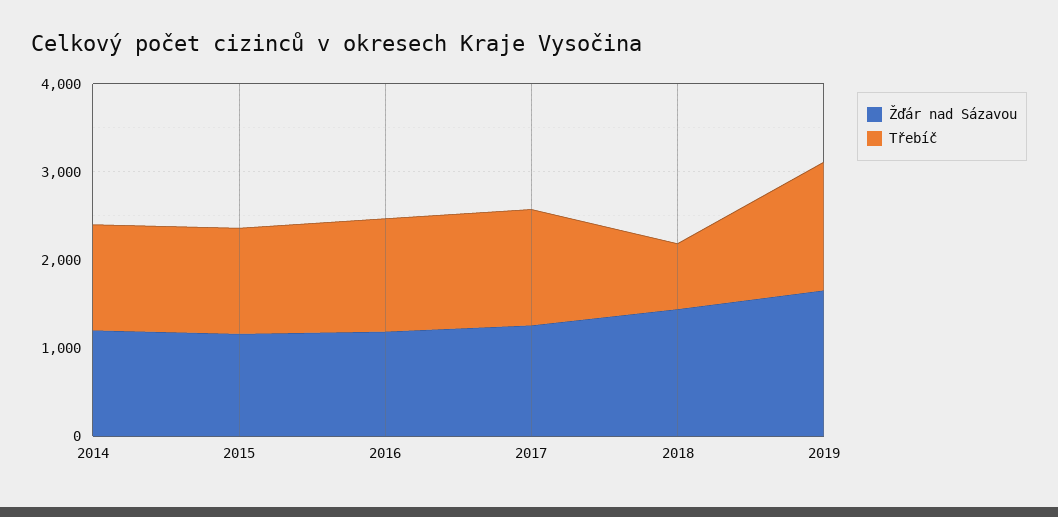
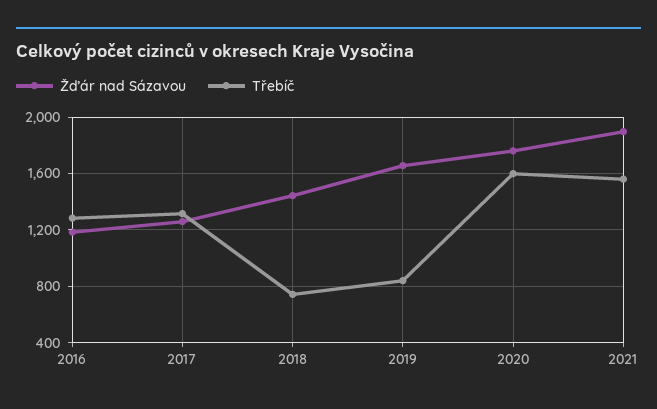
Žďár nad Sázavou, 2014: 1200 -> none
Třebíč, 2014: 1200 -> none
Žďár nad Sázavou, 2015: 1200 -> none
Třebíč, 2015: 1200 -> none
Třebíč, 2019: 1400 -> 850
Žďár nad Sázavou, 2020: none -> 1750
Třebíč, 2020: none -> 1600
Žďár nad Sázavou, 2021: none -> 1900
Třebíč, 2021: none -> 1550

